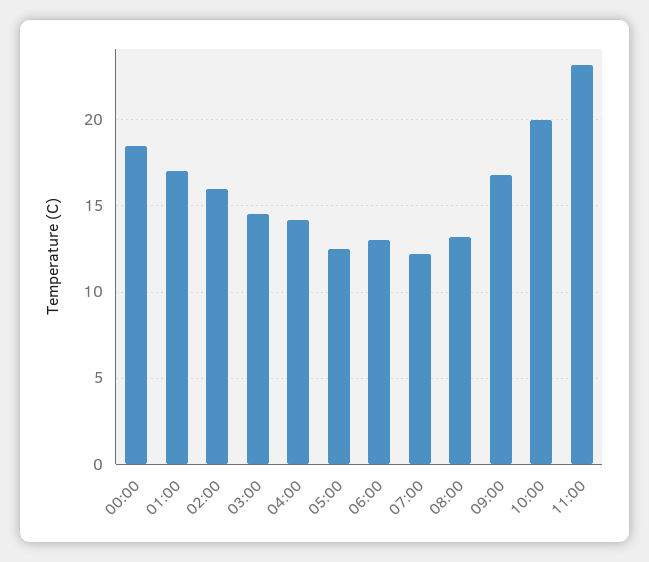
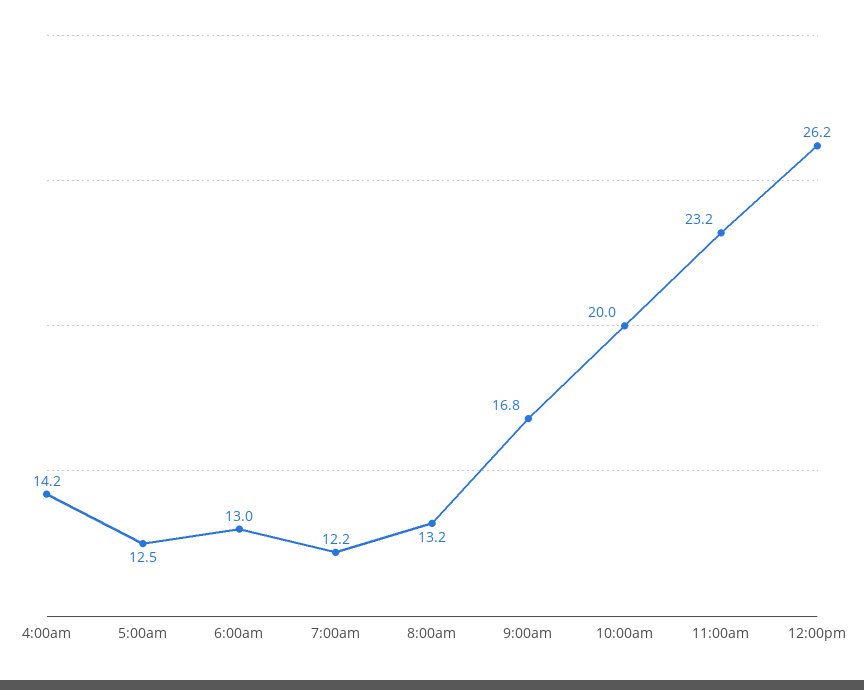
00:00: 18.5 -> none
01:00: 17 -> none
02:00: 16 -> none
03:00: 14.5 -> none
12:00pm: none -> 26.2

